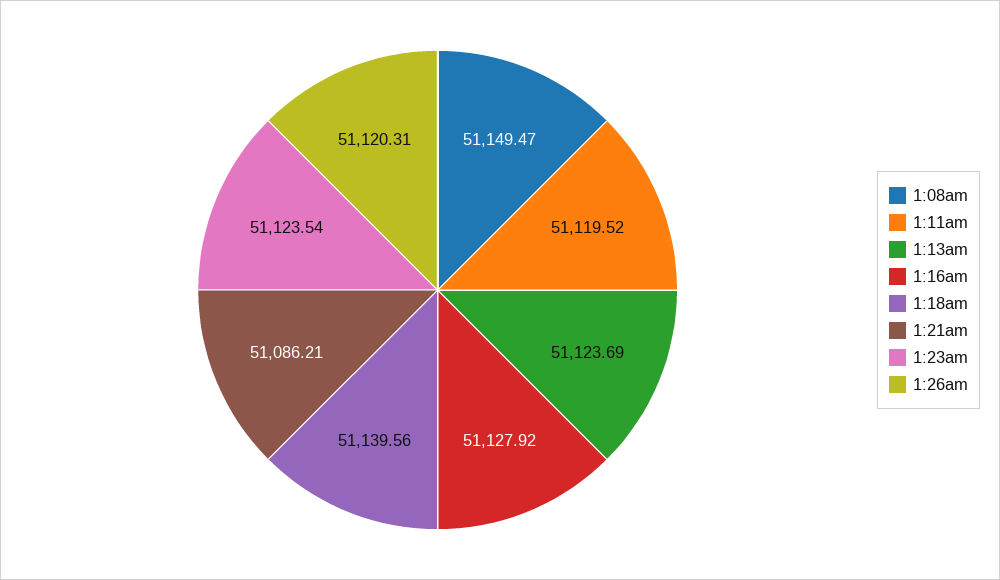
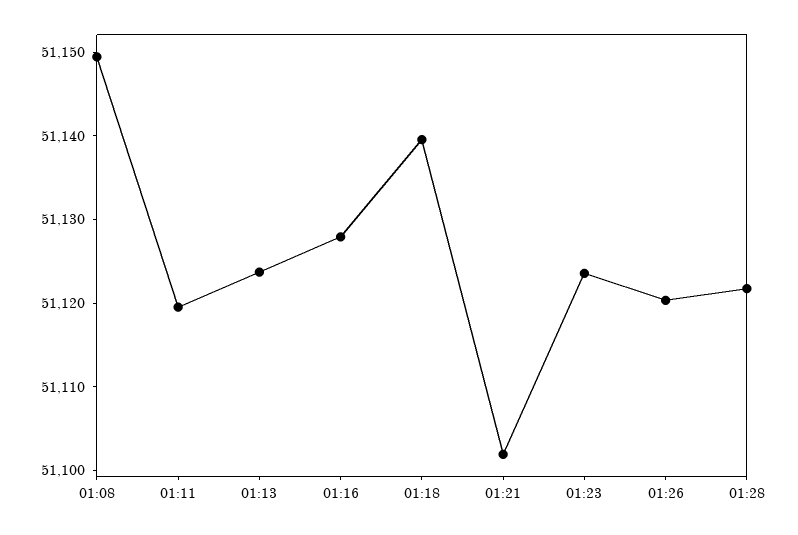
1:21am: 51086.21 -> 51102
01:28: none -> 51122

